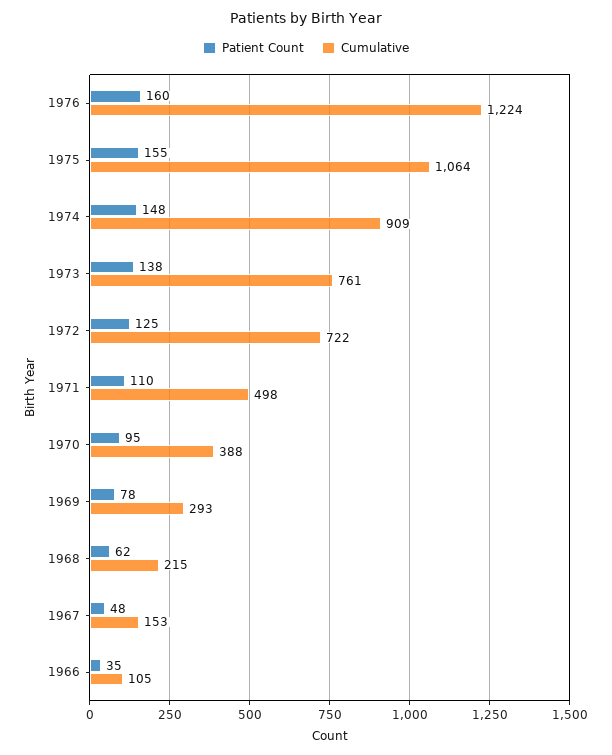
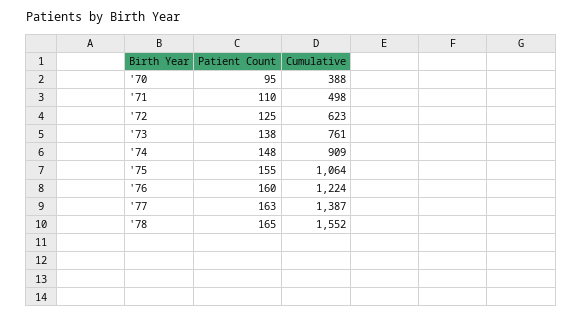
Cumulative, 1972: 722 -> 623
Patient Count, 1969: 78 -> none
Cumulative, 1969: 293 -> none
Patient Count, 1968: 62 -> none
Cumulative, 1968: 215 -> none
Patient Count, 1967: 48 -> none
Cumulative, 1967: 153 -> none
Patient Count, 1966: 35 -> none
Cumulative, 1966: 105 -> none
Patient Count, '77: none -> 163
Cumulative, '77: none -> 1387
Patient Count, '78: none -> 165
Cumulative, '78: none -> 1552

